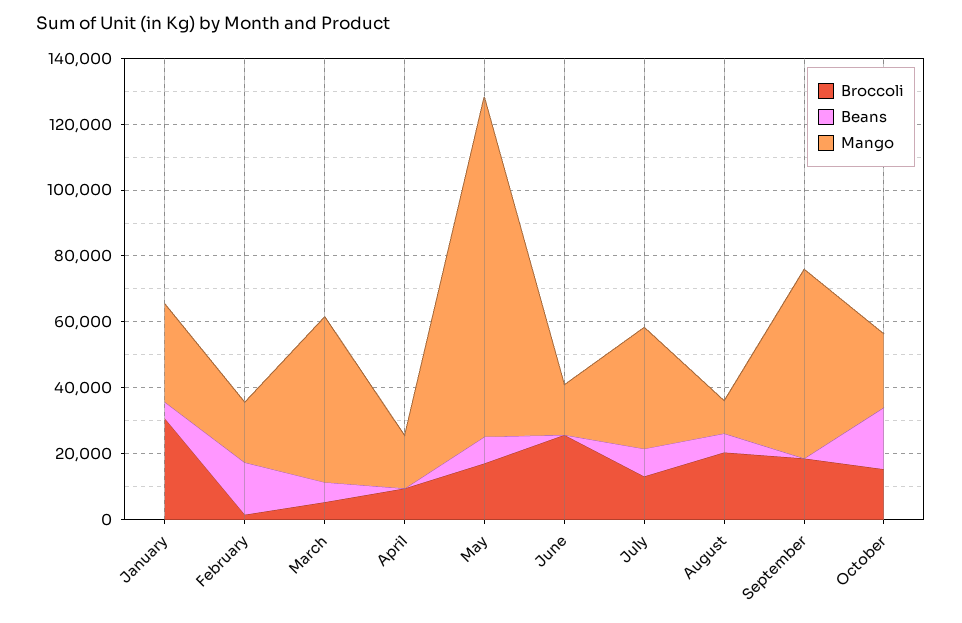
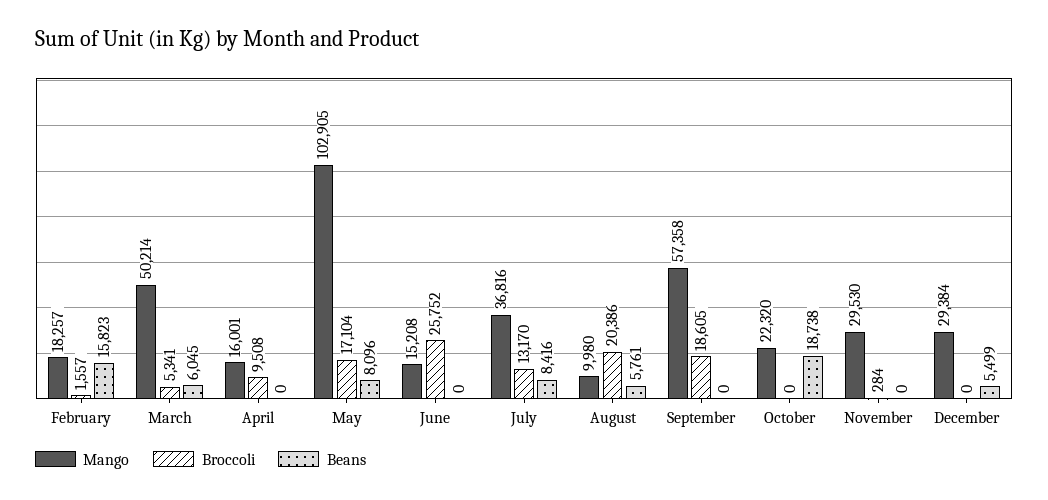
Broccoli, January: 30000 -> none
Beans, January: 5000 -> none
Mango, January: 30000 -> none
Broccoli, October: 15000 -> 0
Mango, November: none -> 29530
Broccoli, November: none -> 284
Beans, November: none -> 0
Mango, December: none -> 29384
Broccoli, December: none -> 0
Beans, December: none -> 5499

